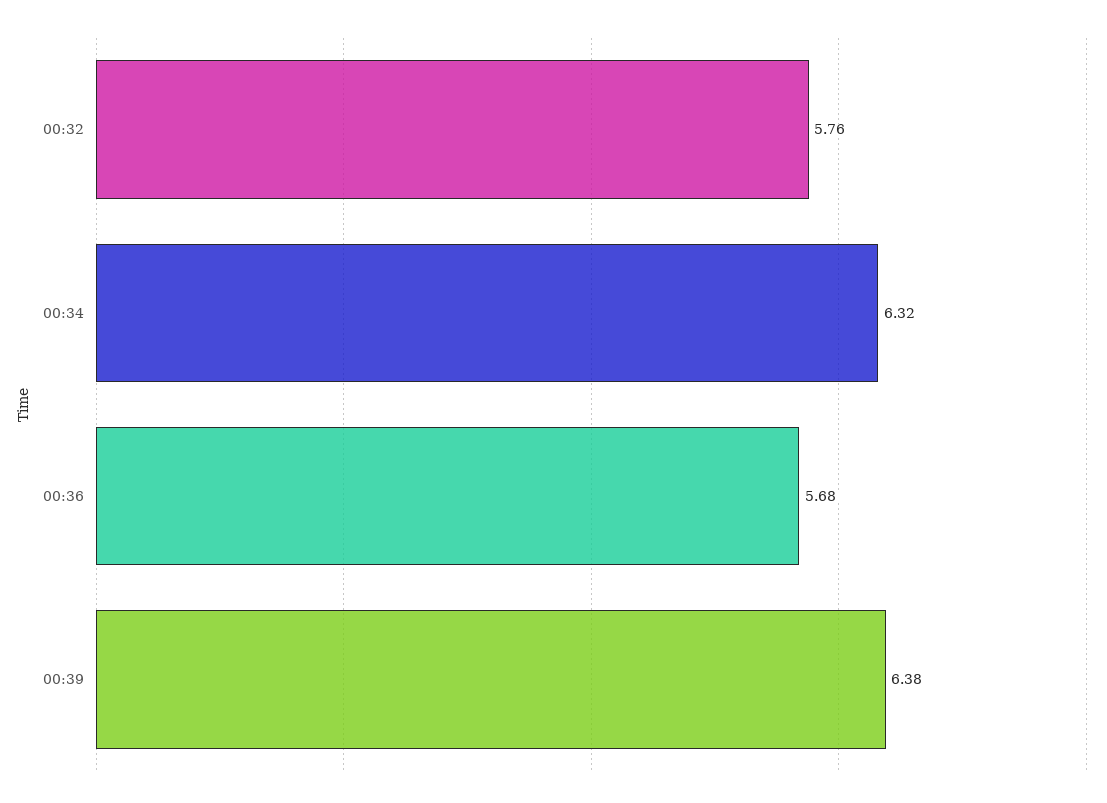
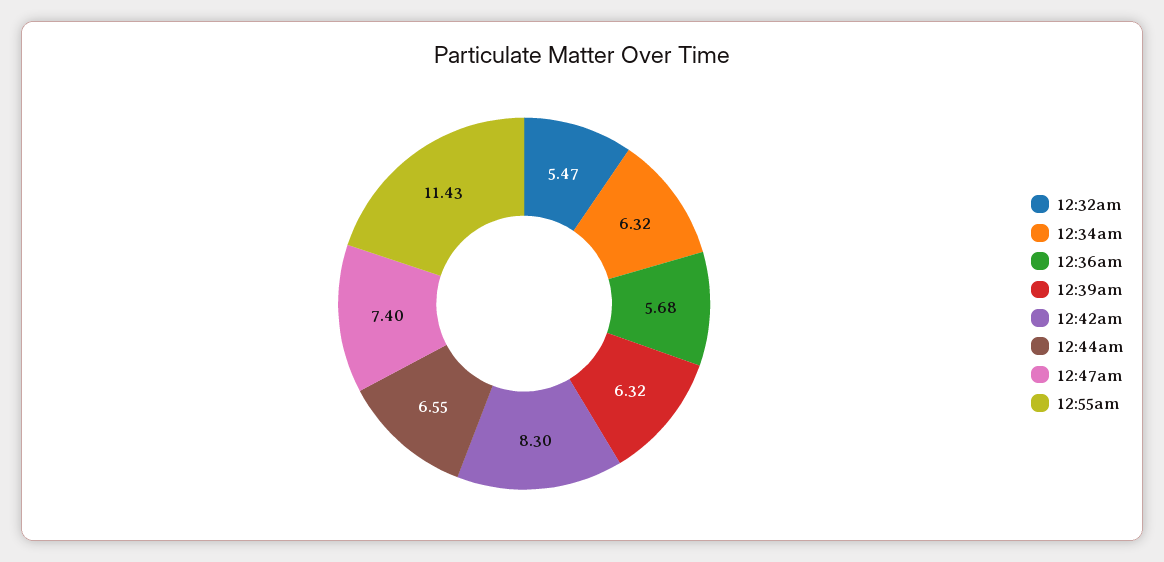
00:32: 5.76 -> 5.47
00:39: 6.38 -> 6.32
12:42am: none -> 8.3
12:44am: none -> 6.55
12:47am: none -> 7.4
12:55am: none -> 11.43

